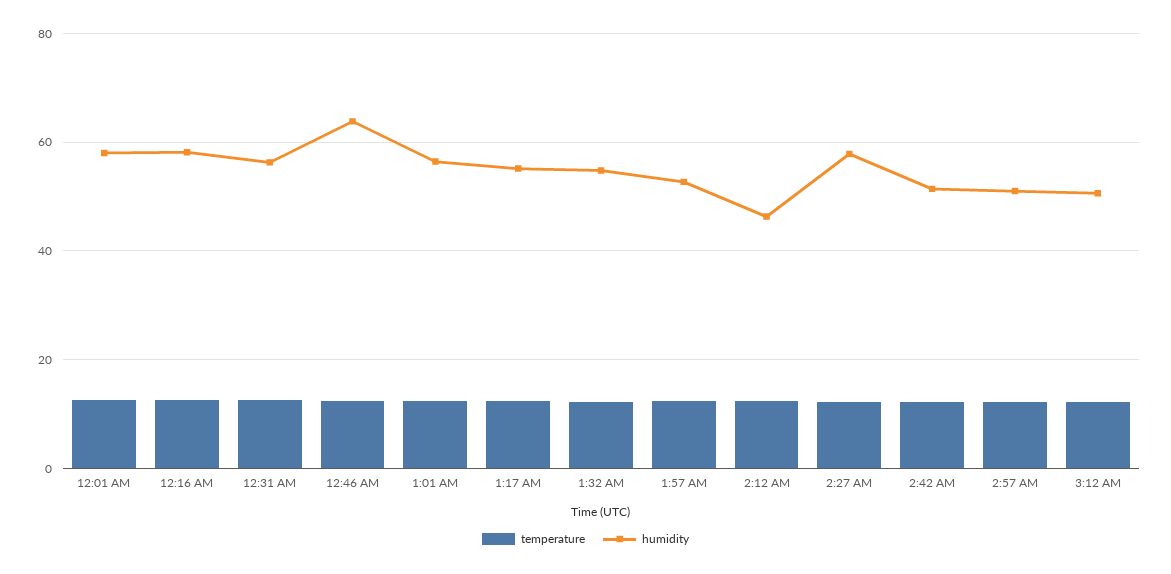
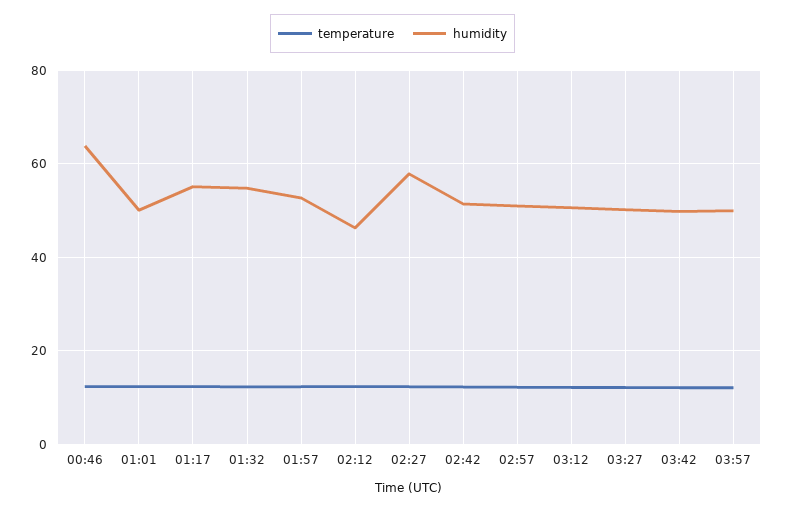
temperature, 12:01 AM: 12 -> none
humidity, 12:01 AM: 58 -> none
temperature, 12:16 AM: 12 -> none
humidity, 12:16 AM: 58 -> none
temperature, 12:31 AM: 12 -> none
humidity, 12:31 AM: 56 -> none
humidity, 1:01 AM: 56 -> 50
temperature, 03:27: none -> 12
humidity, 03:27: none -> 50
temperature, 03:42: none -> 12
humidity, 03:42: none -> 50
temperature, 03:57: none -> 12
humidity, 03:57: none -> 50

